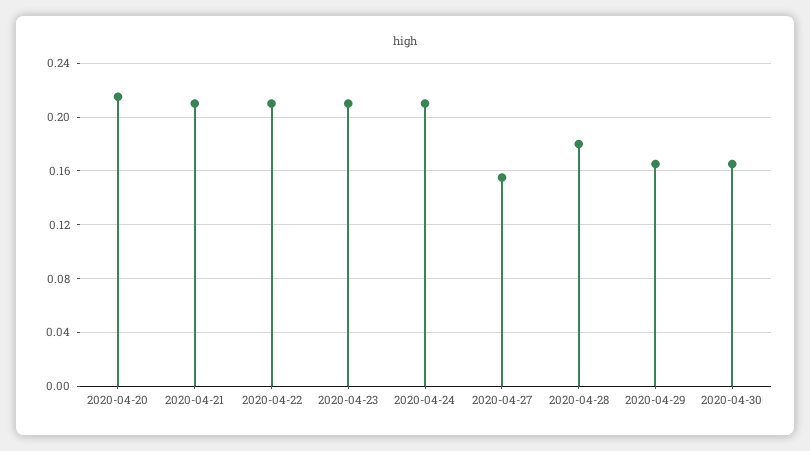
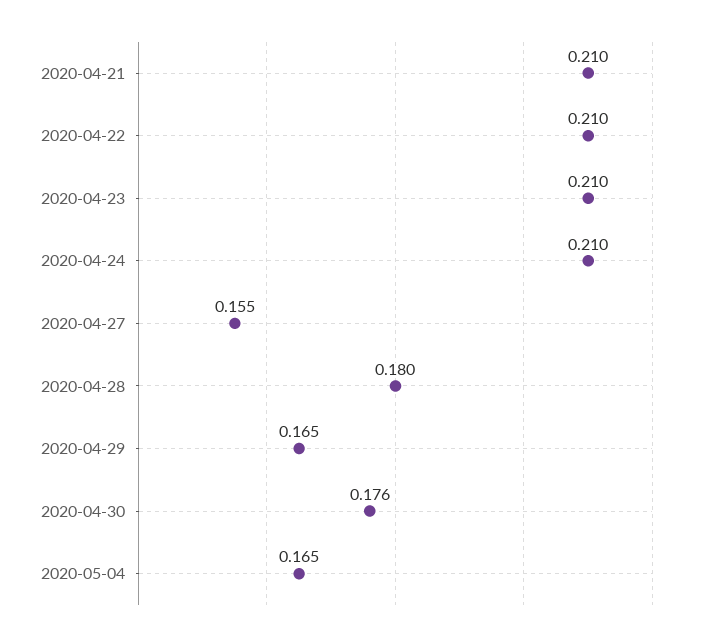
2020-04-20: 0.215 -> none
2020-04-30: 0.165 -> 0.176
2020-05-04: none -> 0.165

